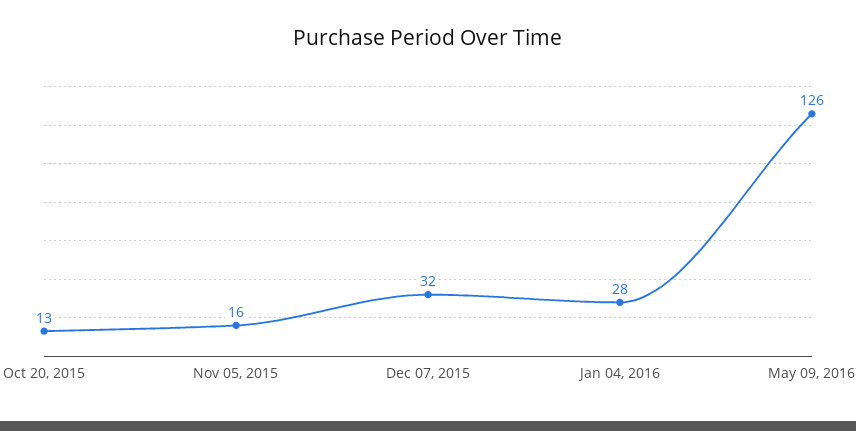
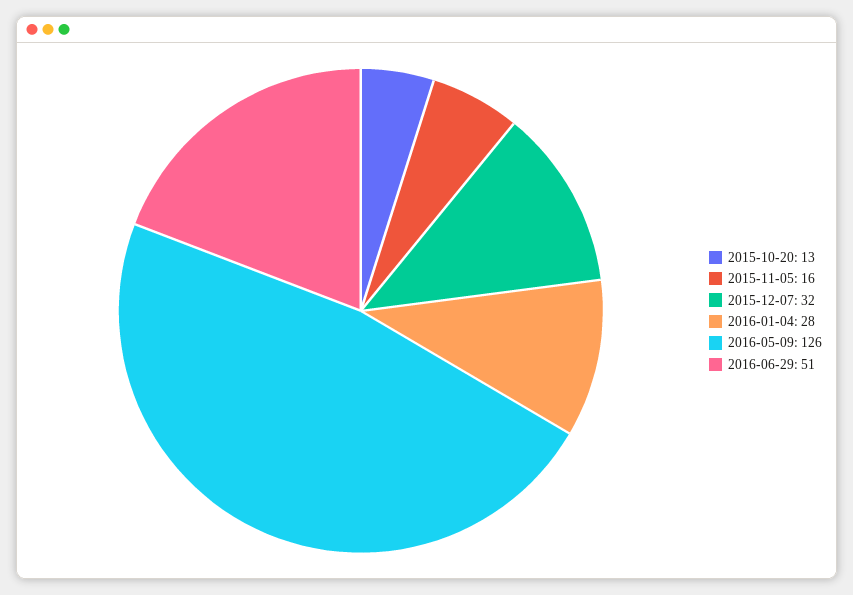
2016-06-29: none -> 51

